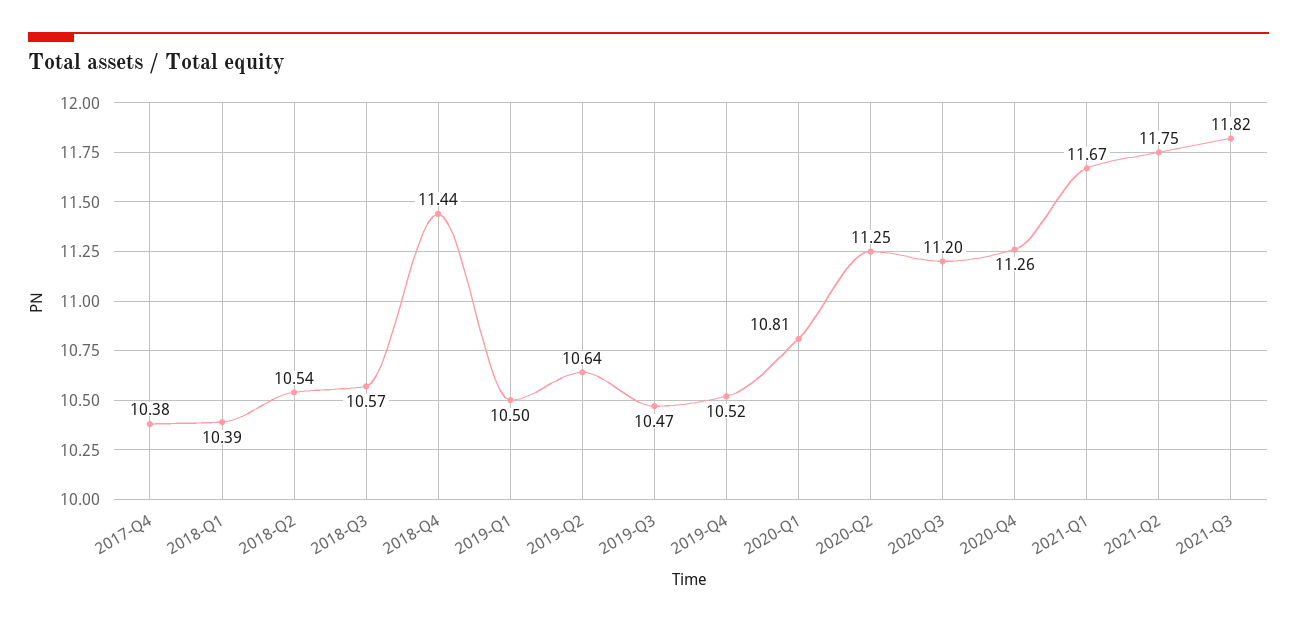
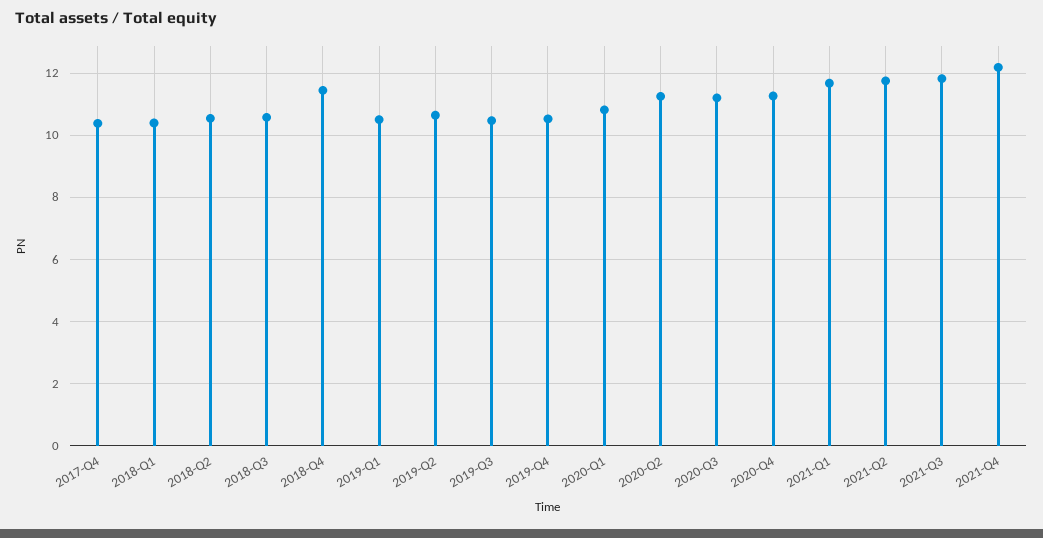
2021-Q4: none -> 12.2

